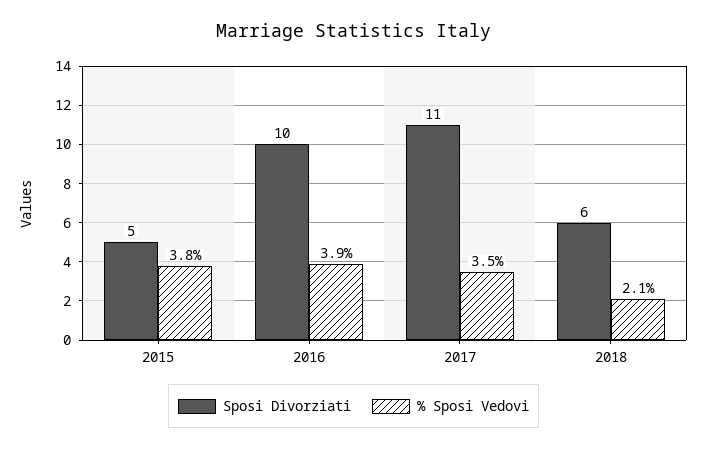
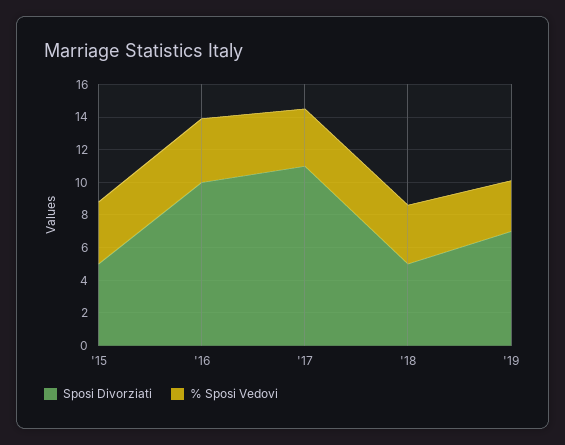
Sposi Divorziati, 2018: 6 -> 5
% Sposi Vedovi, 2018: 2.1 -> 3.5
Sposi Divorziati, '19: none -> 7
% Sposi Vedovi, '19: none -> 3

